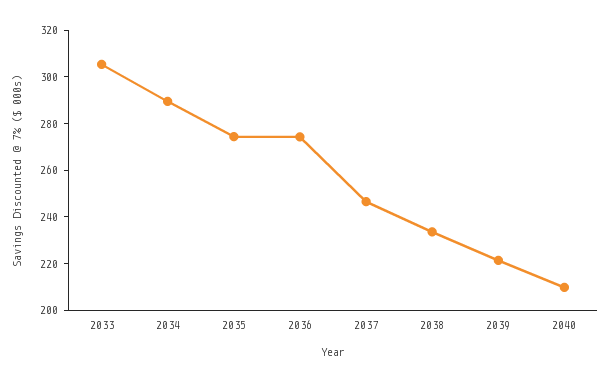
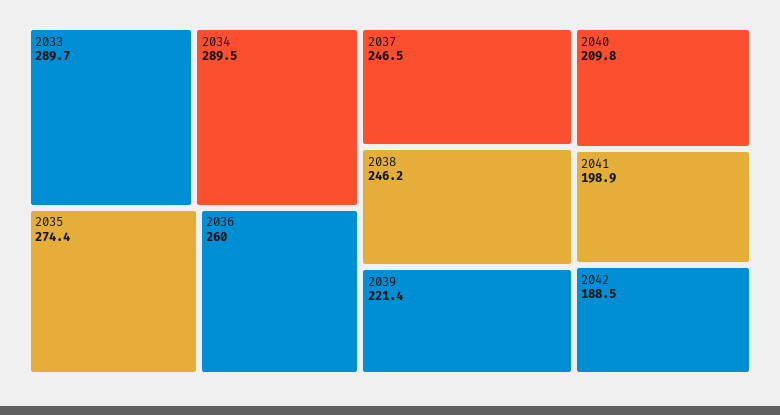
2033: 305 -> 289.7
2036: 275 -> 260
2038: 235 -> 246.2
2041: none -> 198.9
2042: none -> 188.5

